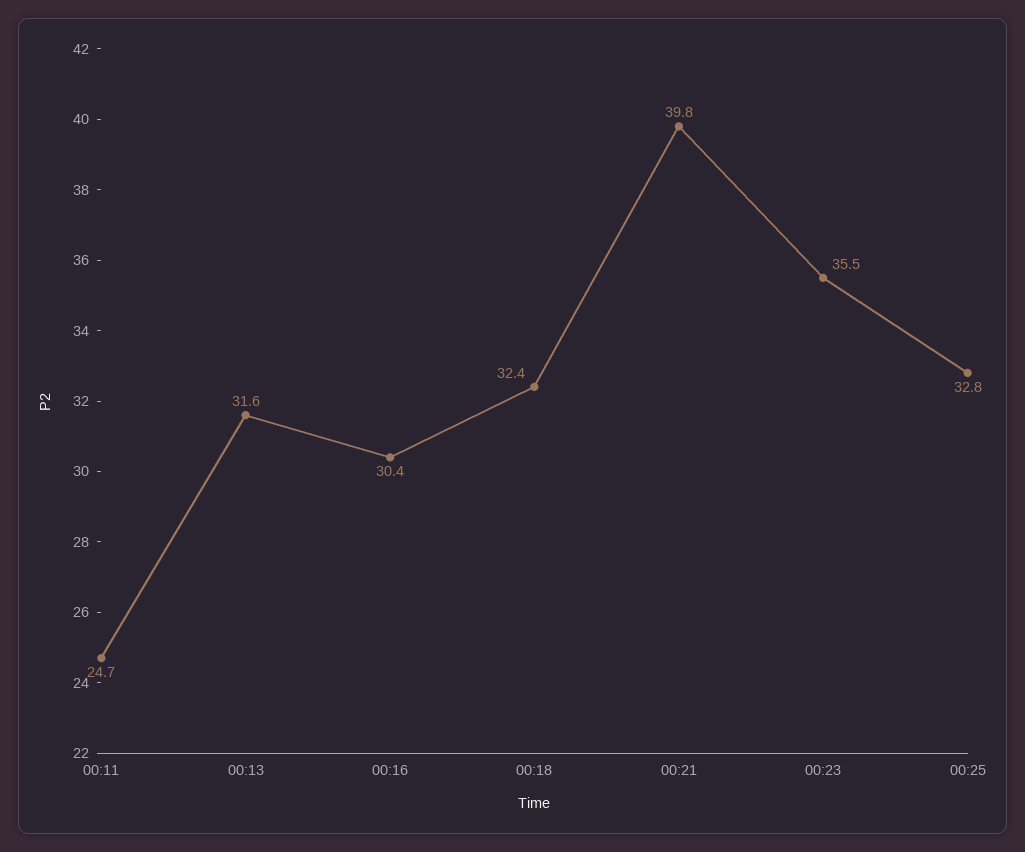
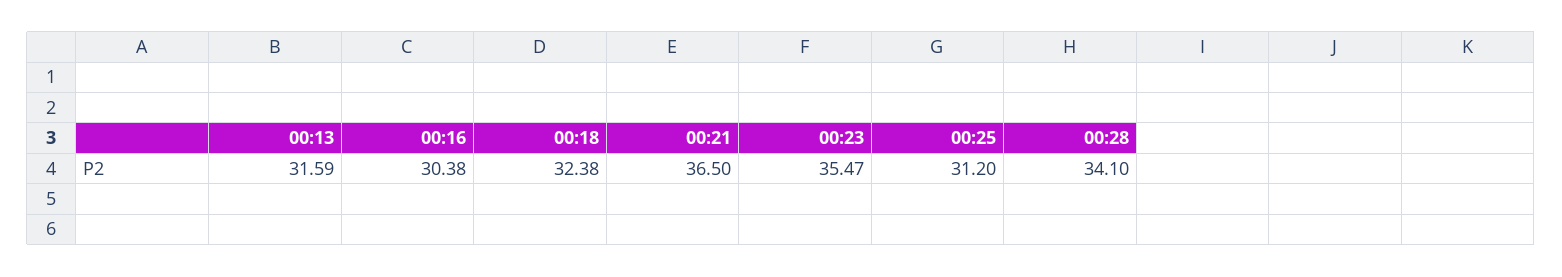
00:11: 24.7 -> none
00:21: 39.8 -> 36.5
00:25: 32.8 -> 31.2
00:28: none -> 34.1

